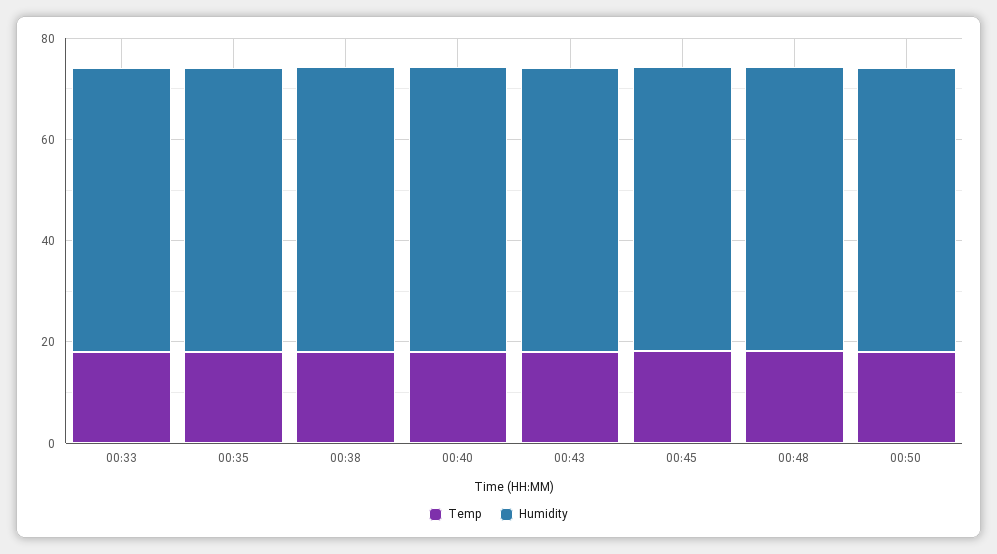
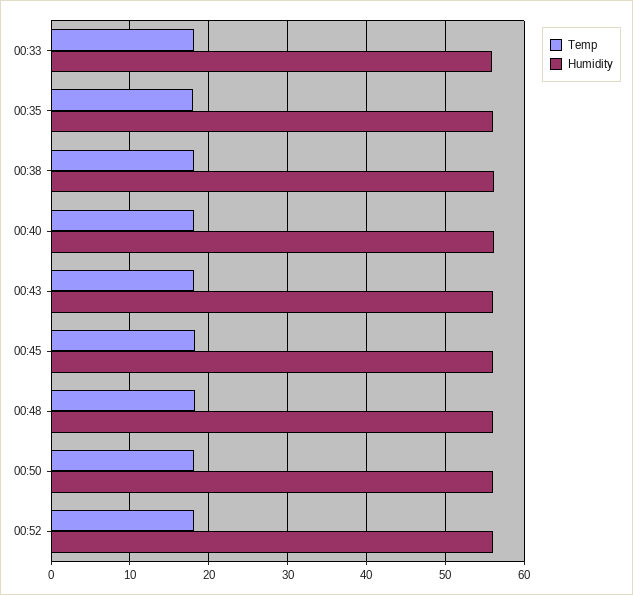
Temp, 00:52: none -> 18
Humidity, 00:52: none -> 56

